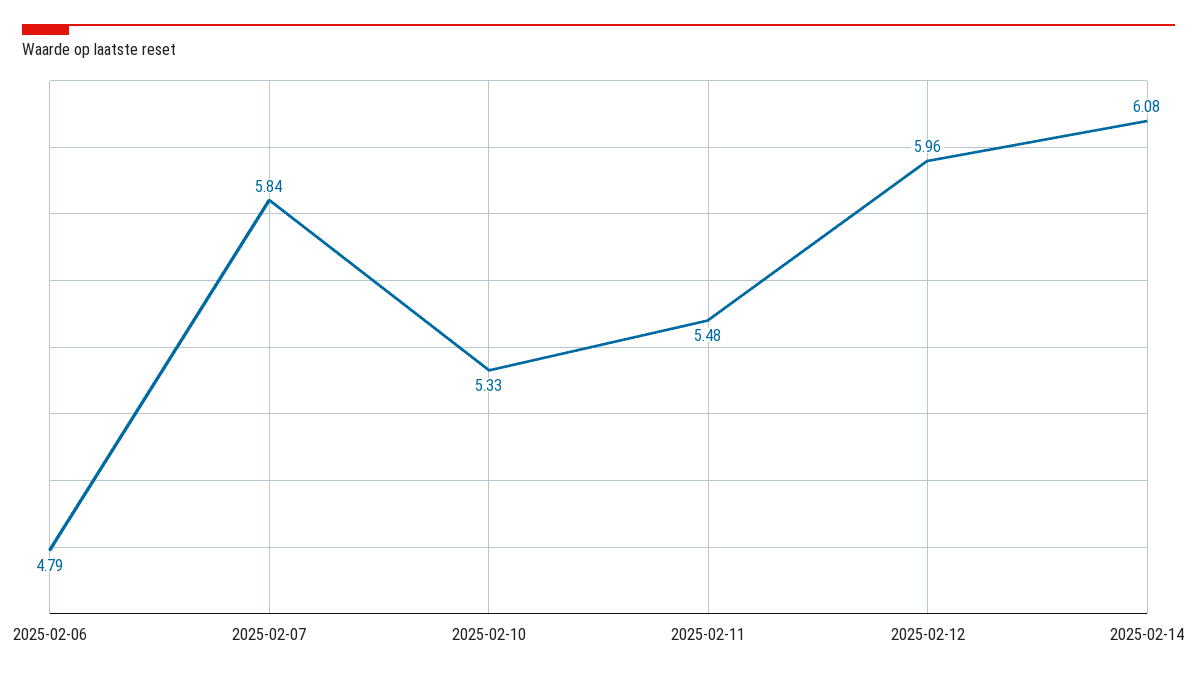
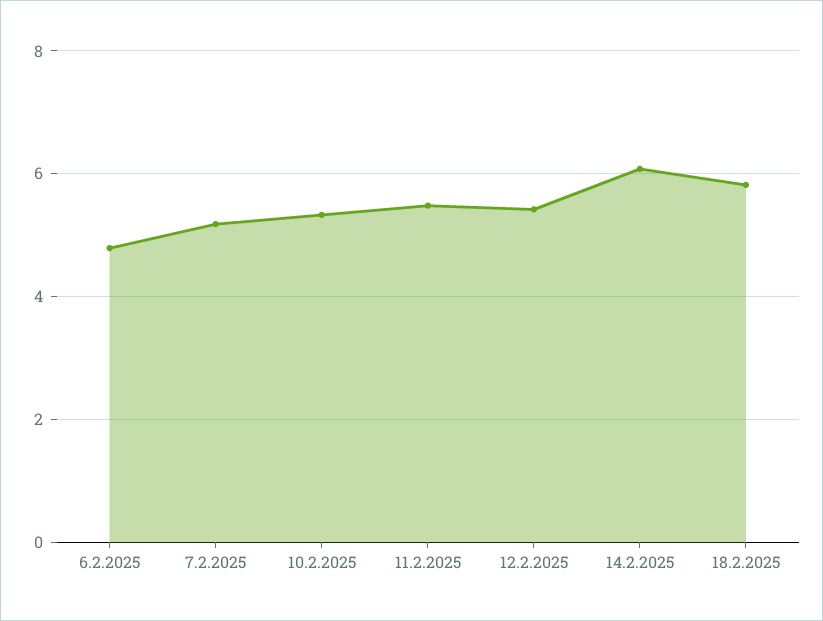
2025-02-07: 5.84 -> 5.2
2025-02-12: 5.96 -> 5.4
18.2.2025: none -> 5.8

